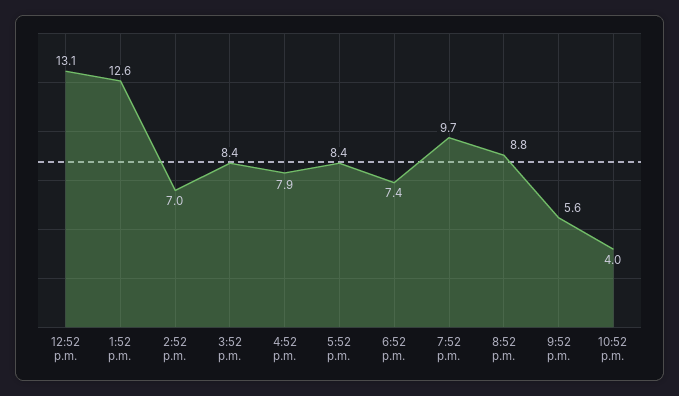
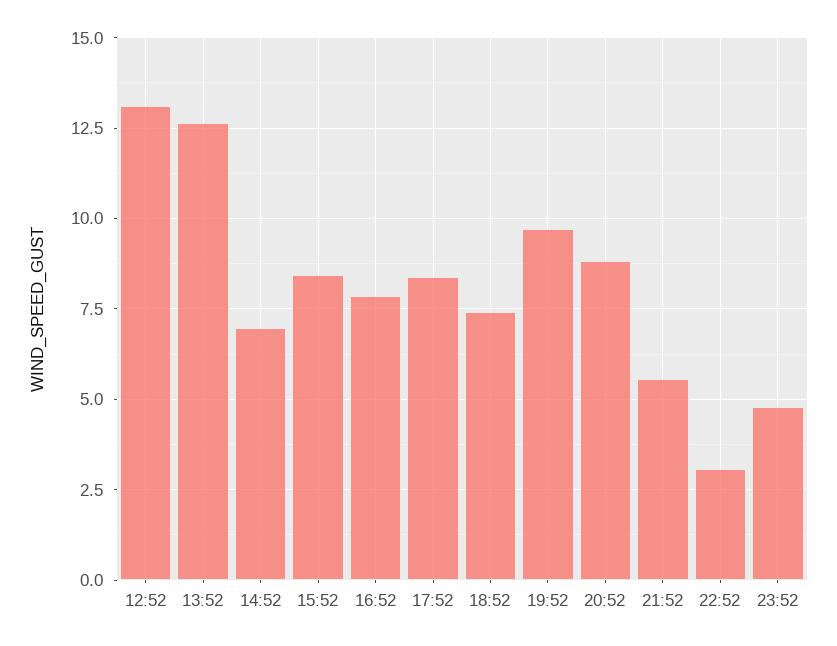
10:52 p.m.: 4 -> 3
23:52: none -> 4.75

